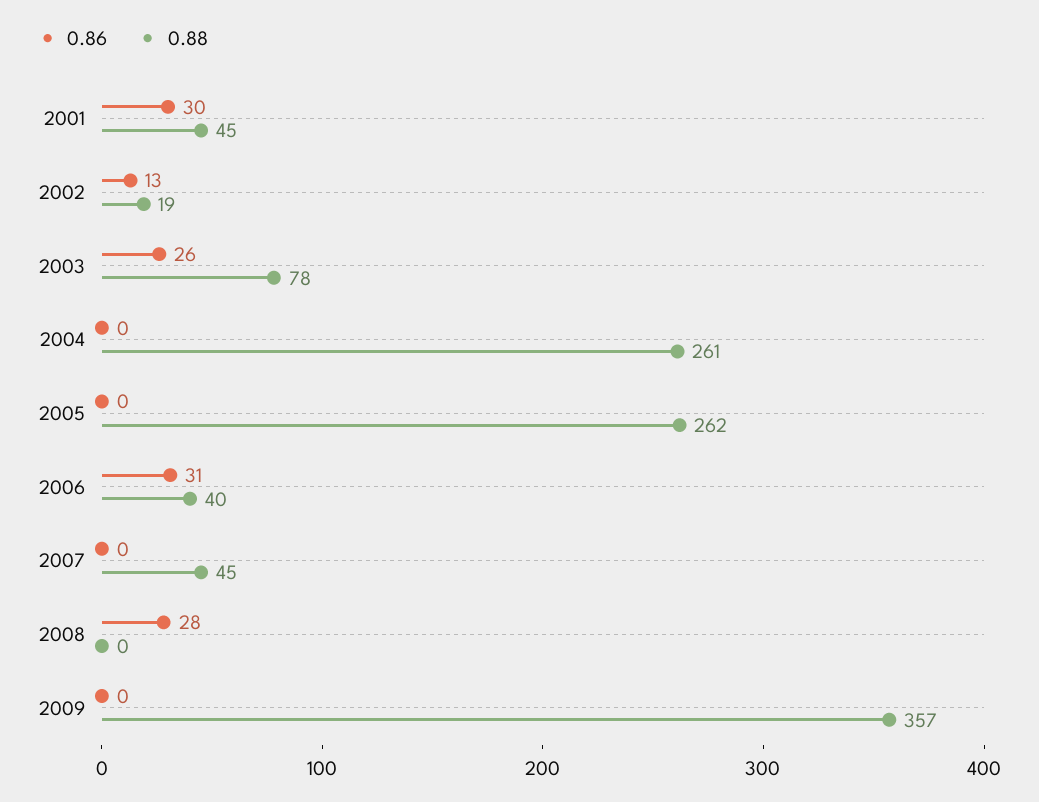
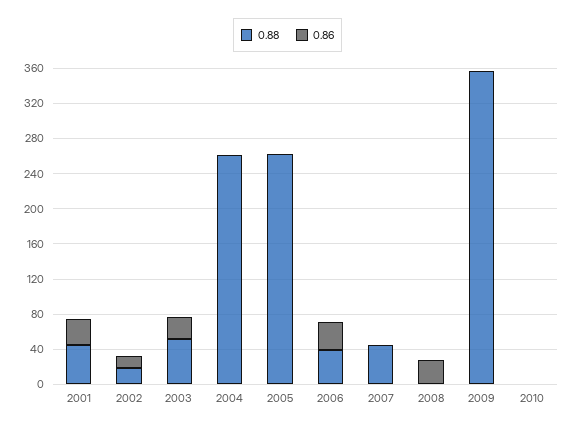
0.88, 2003: 78 -> 50
0.88, 2010: none -> 0
0.86, 2010: none -> 0

